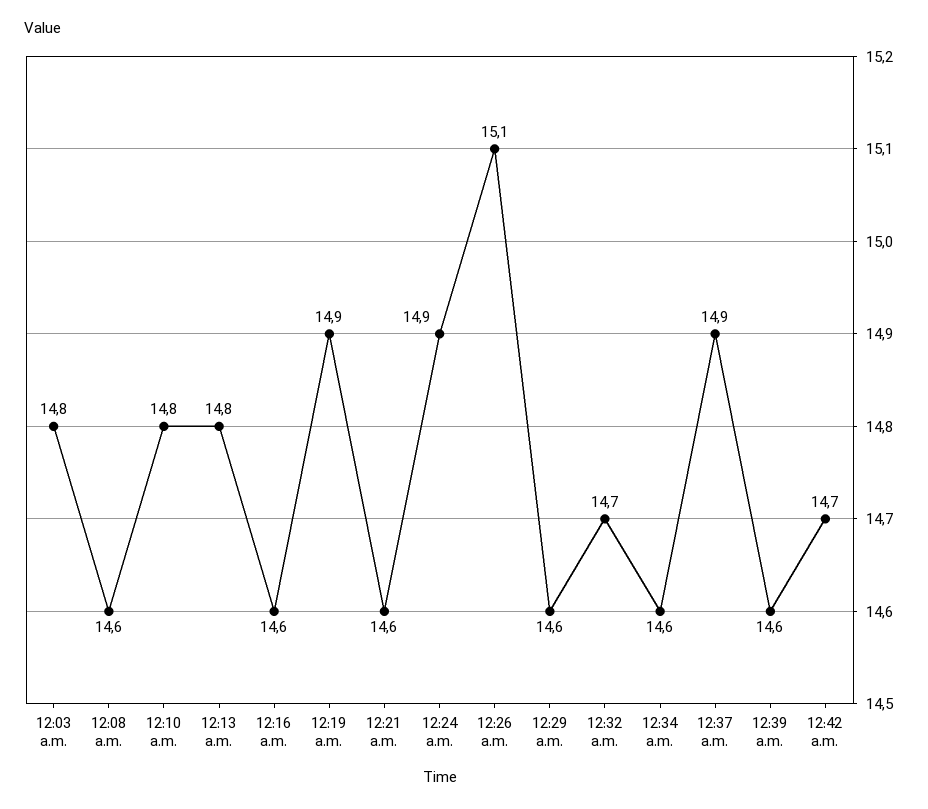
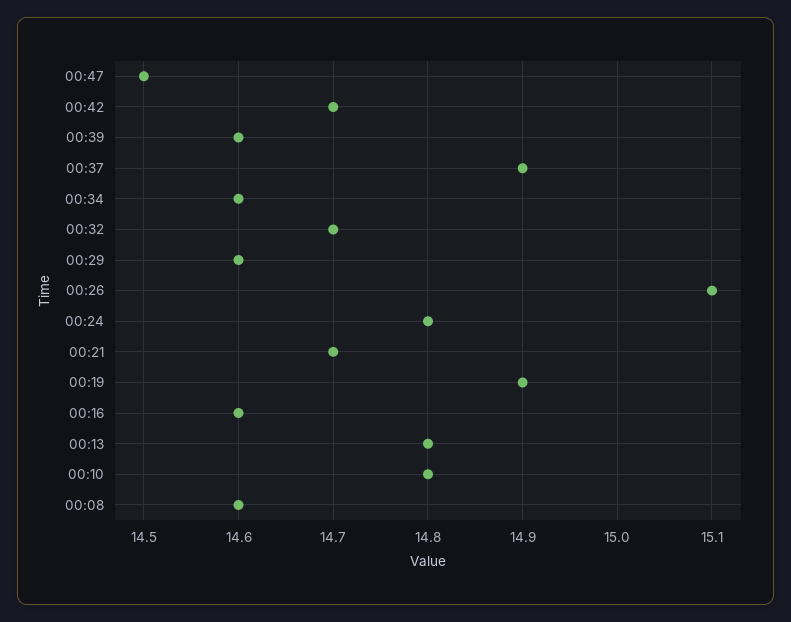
12:03 a.m.: 14.8 -> none
12:21 a.m.: 14.6 -> 14.7
12:24 a.m.: 14.9 -> 14.8
00:47: none -> 14.5

